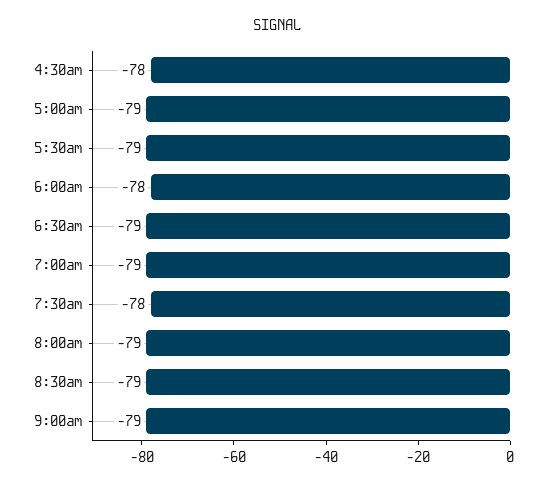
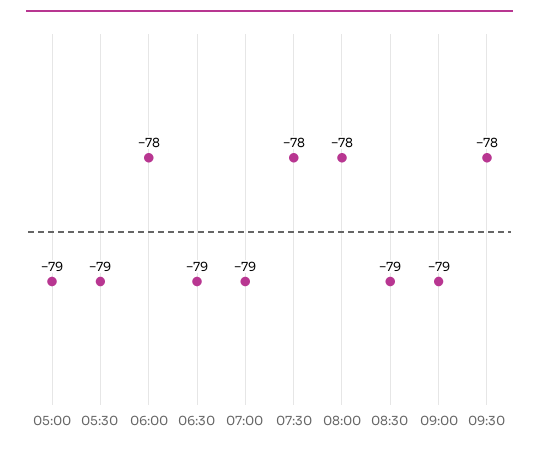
4:30am: -78 -> none
8:00am: -79 -> -78
09:30: none -> -78

